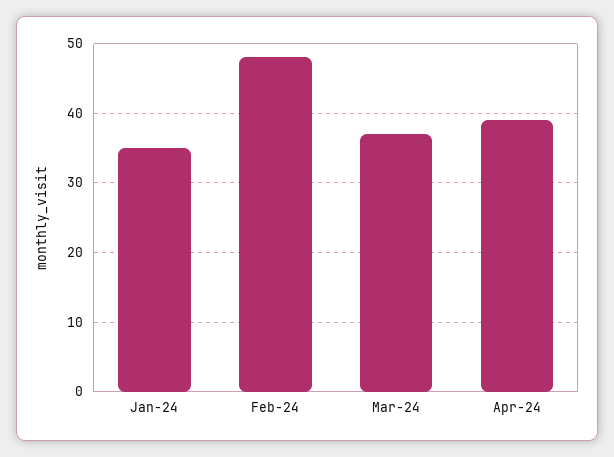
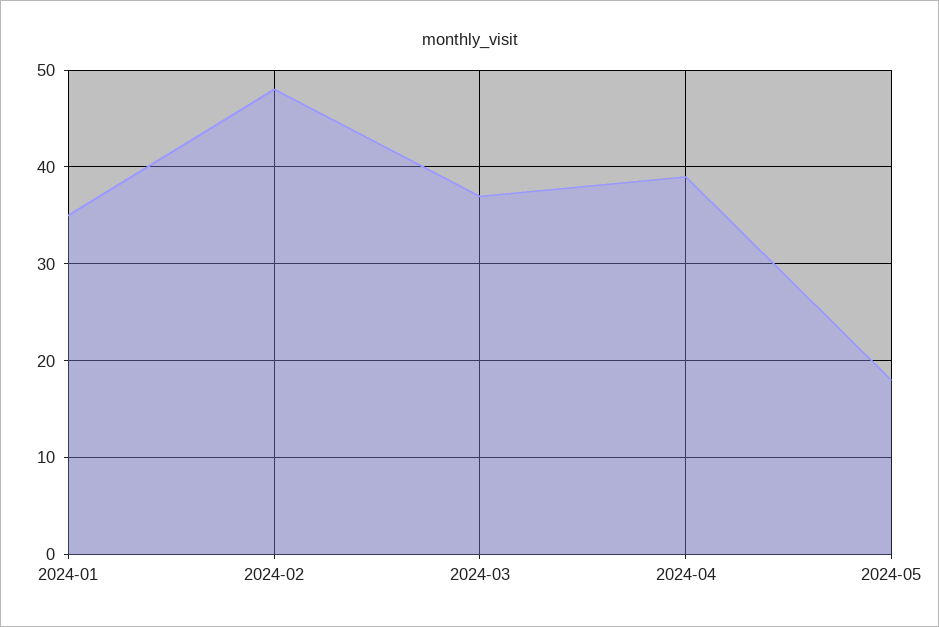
2024-05: none -> 18

